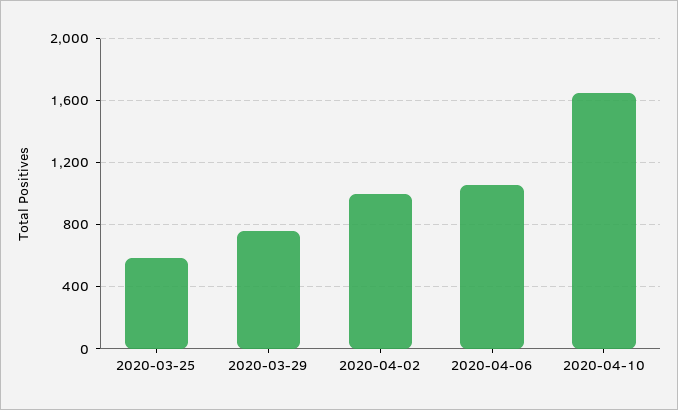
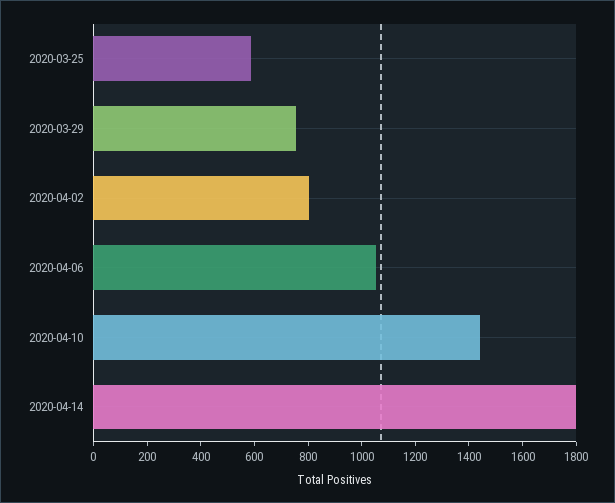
2020-04-02: 1000 -> 800
2020-04-10: 1650 -> 1450
2020-04-14: none -> 1800

